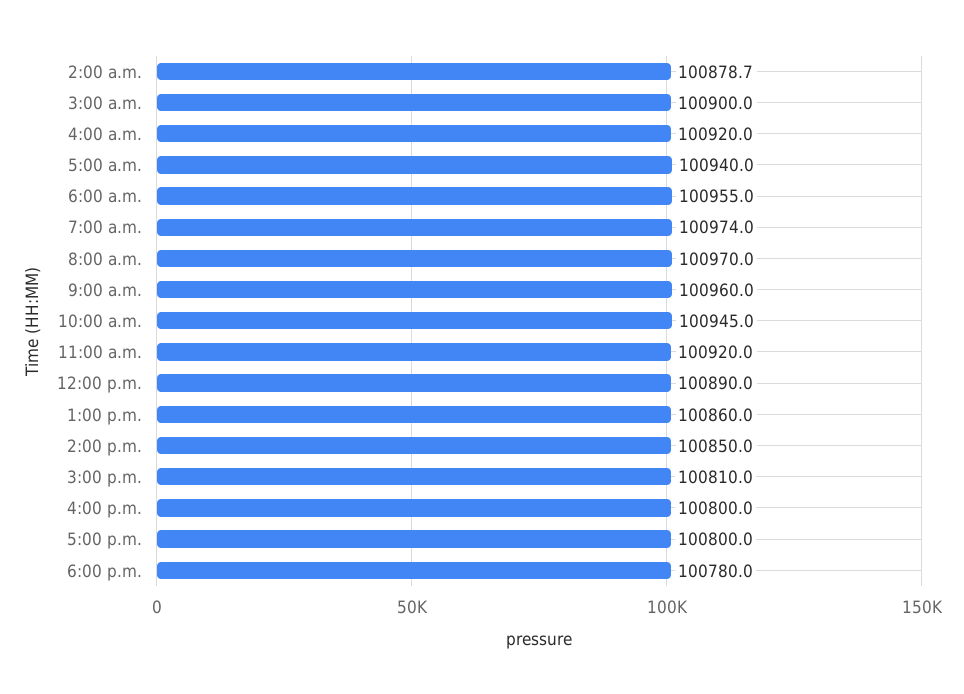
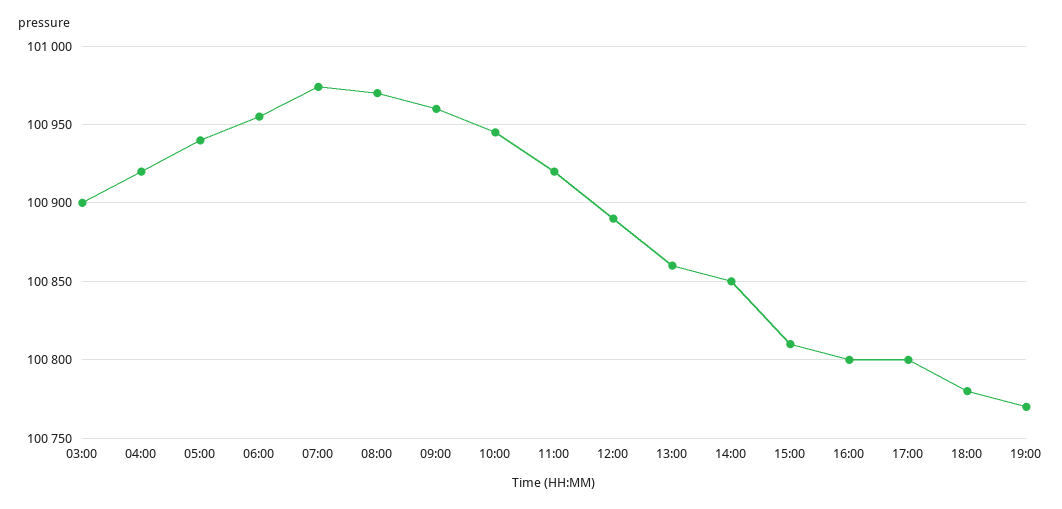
2:00 a.m.: 100878.7 -> none
19:00: none -> 100770

